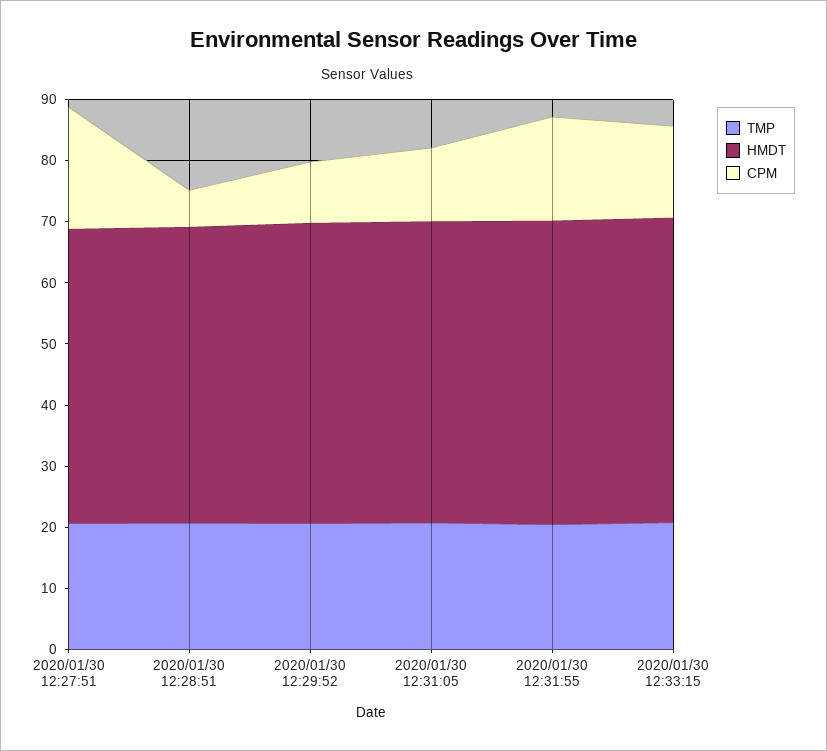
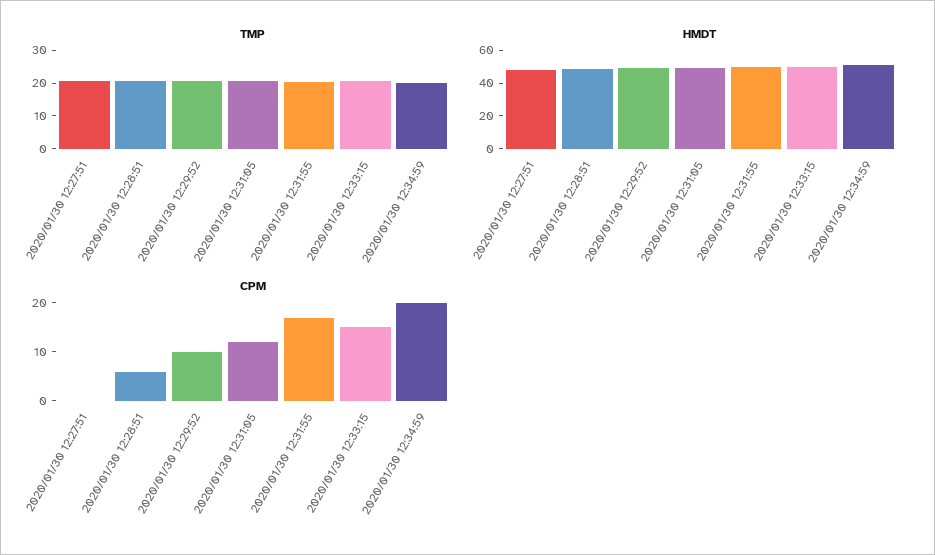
CPM, 2020/01/30 12:27:51: 20 -> 0
TMP, 2020/01/30 12:34:59: none -> 20
HMDT, 2020/01/30 12:34:59: none -> 50
CPM, 2020/01/30 12:34:59: none -> 20

